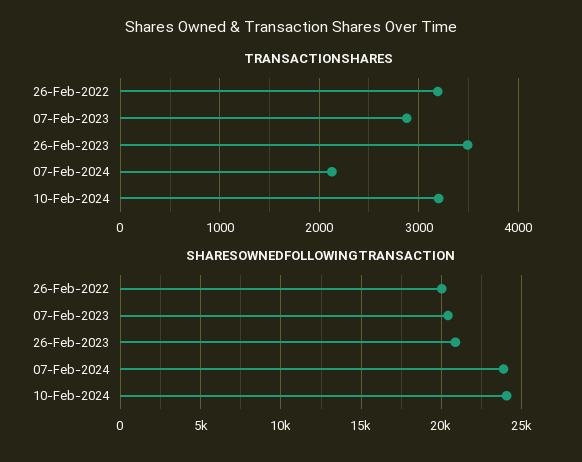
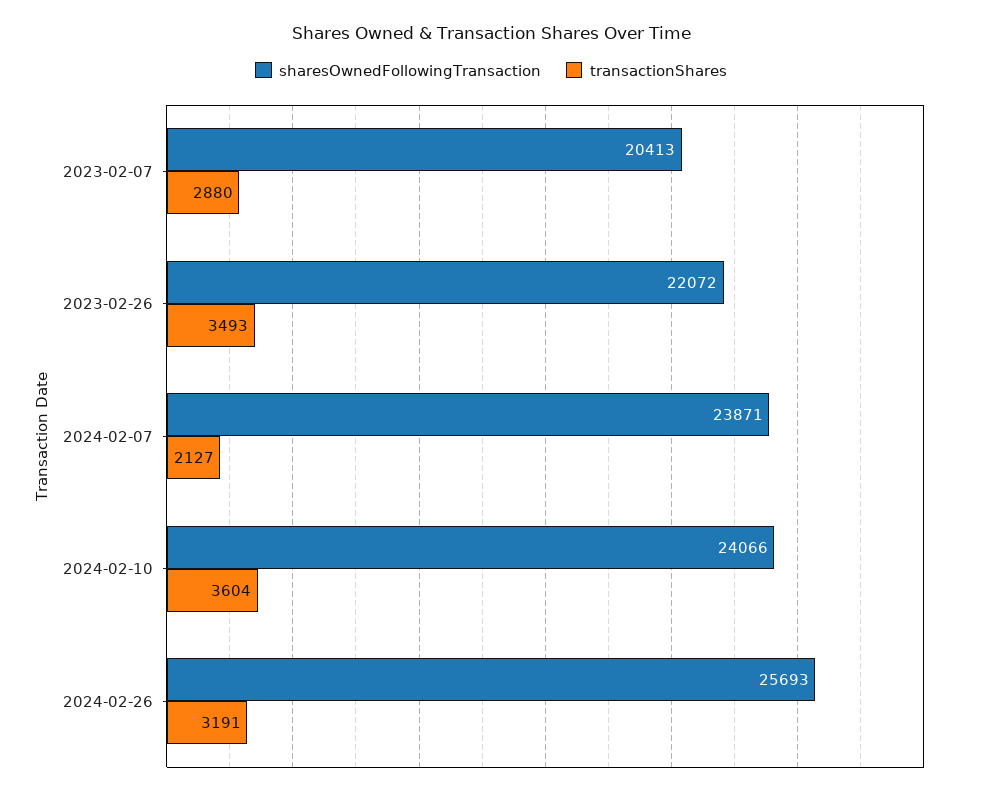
TRANSACTIONSHARES, 26-Feb-2022: 3200 -> none
TRANSACTIONSHARES, 10-Feb-2024: 3200 -> 3604
SHARESOWNEDFOLLOWINGTRANSACTION, 26-Feb-2022: 20000 -> none
SHARESOWNEDFOLLOWINGTRANSACTION, 26-Feb-2023: 21000 -> 22072
SHARESOWNEDFOLLOWINGTRANSACTION, 2024-02-26: none -> 25693
TRANSACTIONSHARES, 2024-02-26: none -> 3191

